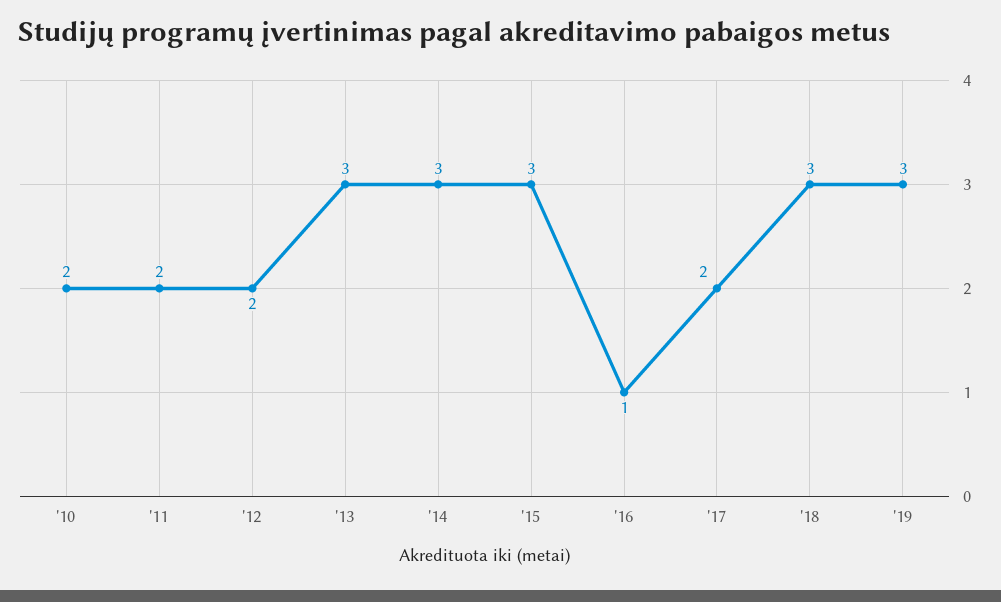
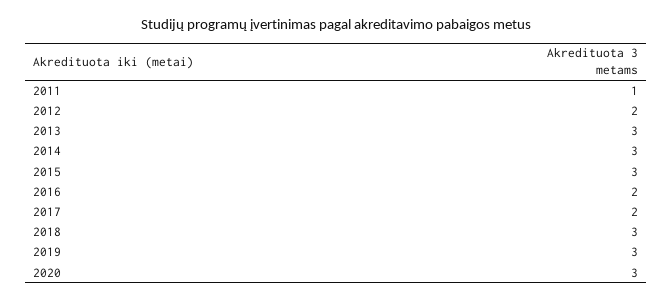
'10: 2 -> none
'11: 2 -> 1
'16: 1 -> 2
2020: none -> 3

